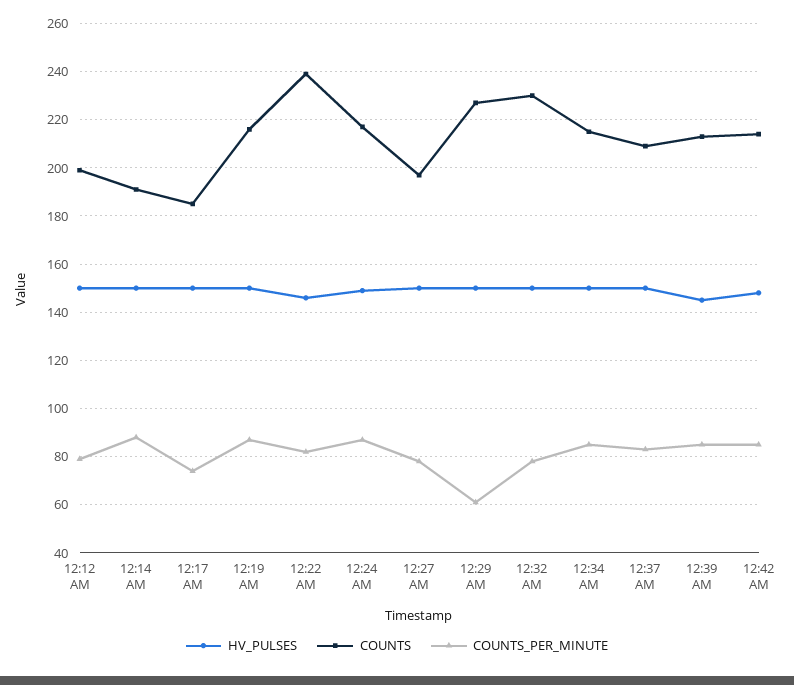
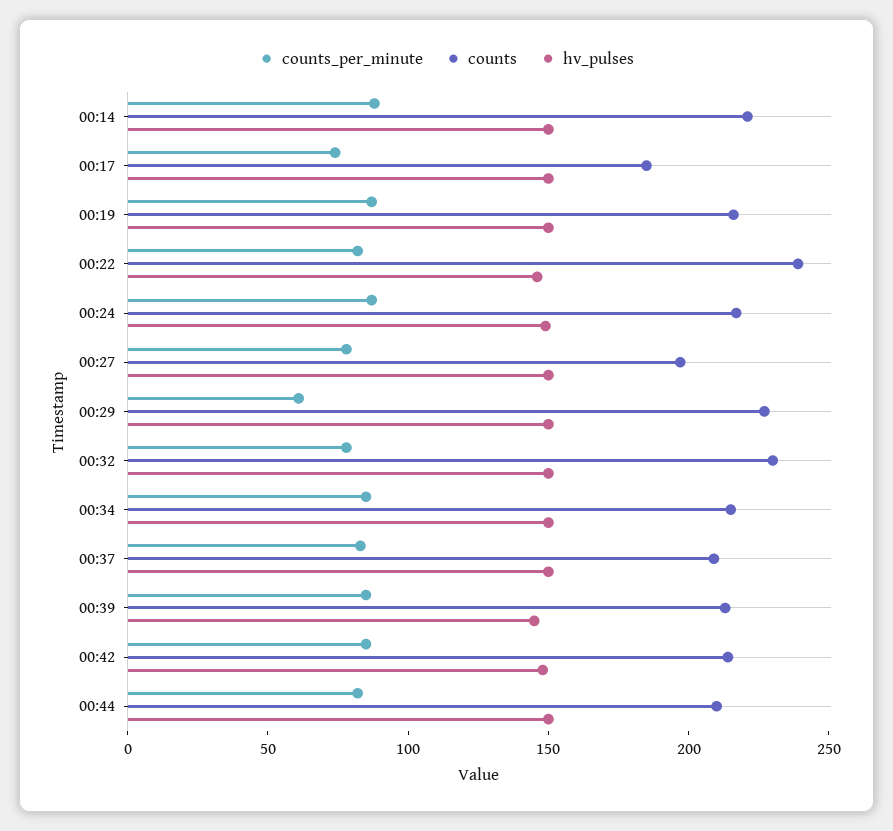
HV_PULSES, 12:12 AM: 150 -> none
COUNTS, 12:12 AM: 200 -> none
COUNTS_PER_MINUTE, 12:12 AM: 80 -> none
COUNTS, 12:14 AM: 190 -> 220
COUNTS_PER_MINUTE, 00:44: none -> 80
COUNTS, 00:44: none -> 210
HV_PULSES, 00:44: none -> 150

